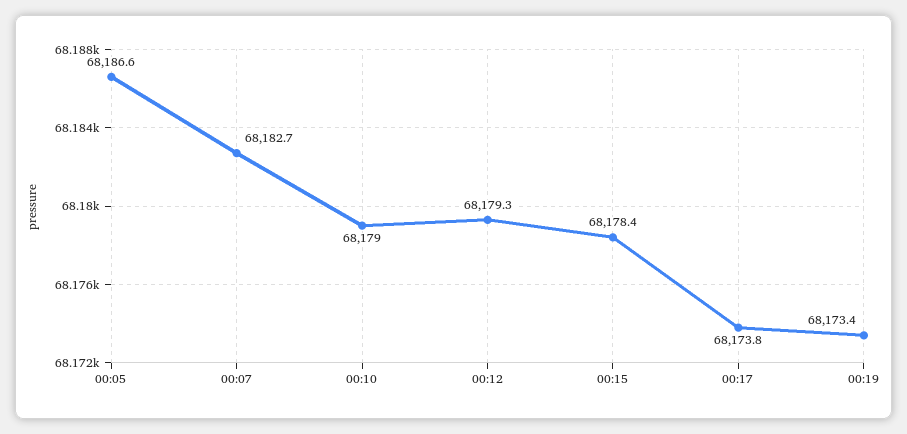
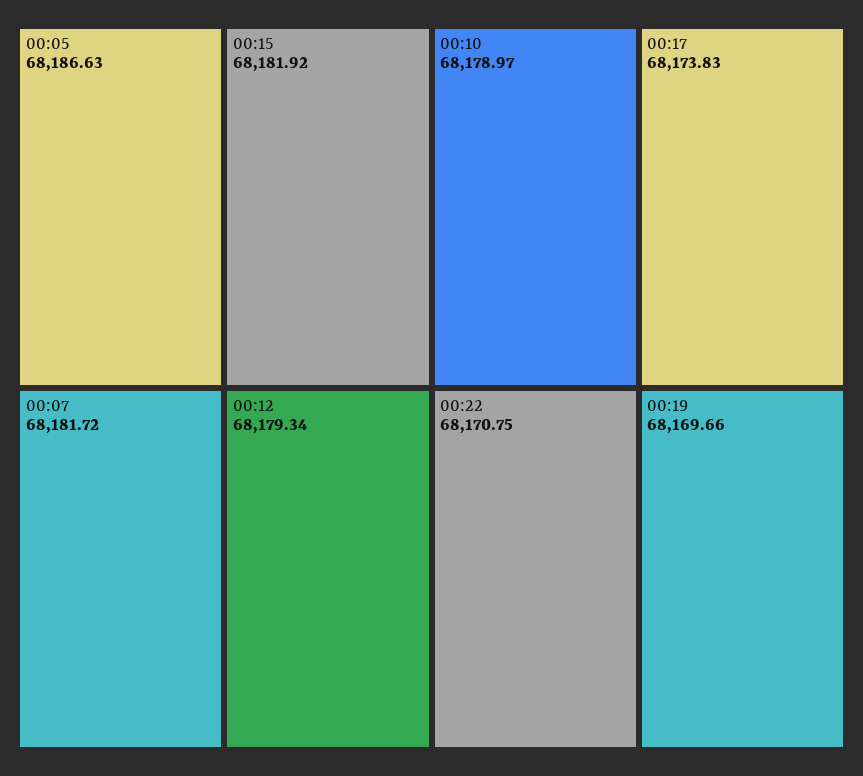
00:07: 68182.7 -> 68181.72
00:15: 68178.4 -> 68181.92
00:19: 68173.4 -> 68169.66
00:22: none -> 68170.75

